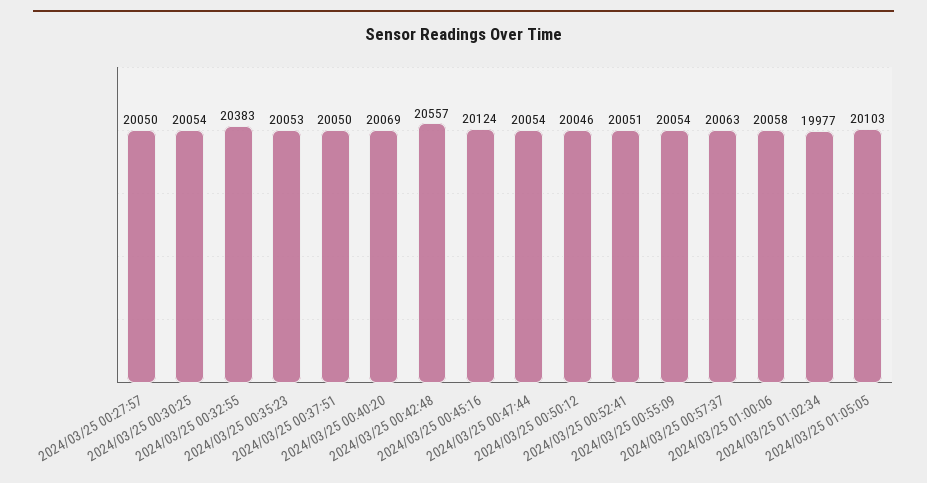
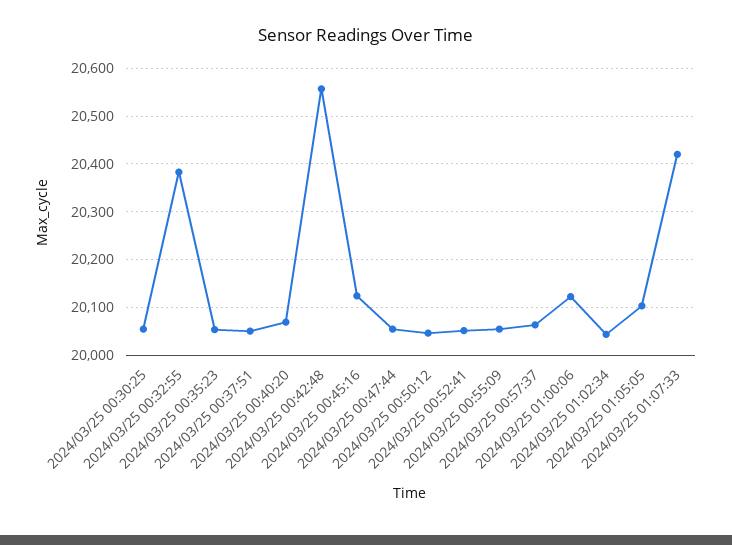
2024/03/25 00:27:57: 20050 -> none
2024/03/25 01:00:06: 20058 -> 20120
2024/03/25 01:02:34: 19977 -> 20040
2024/03/25 01:07:33: none -> 20420

